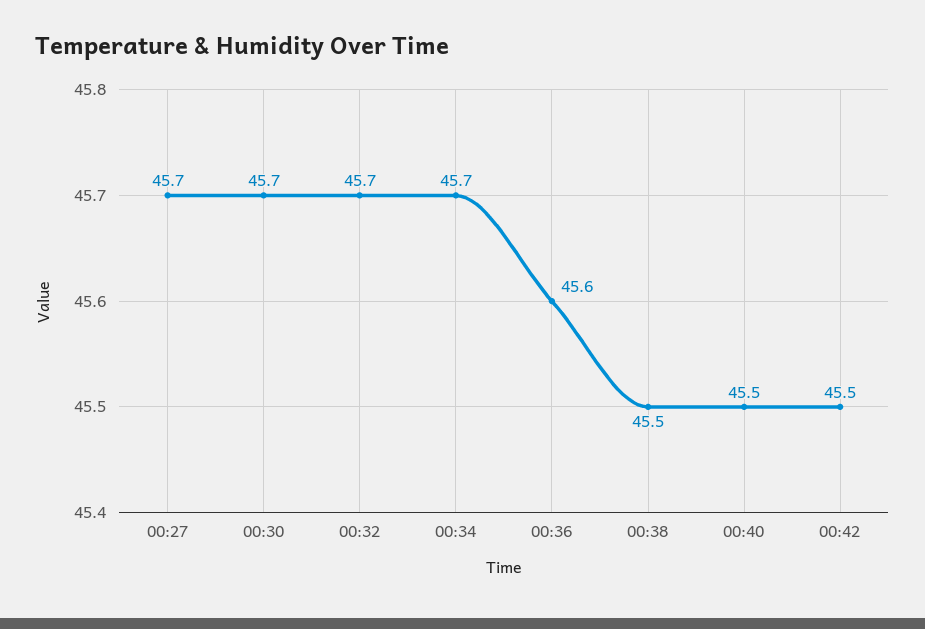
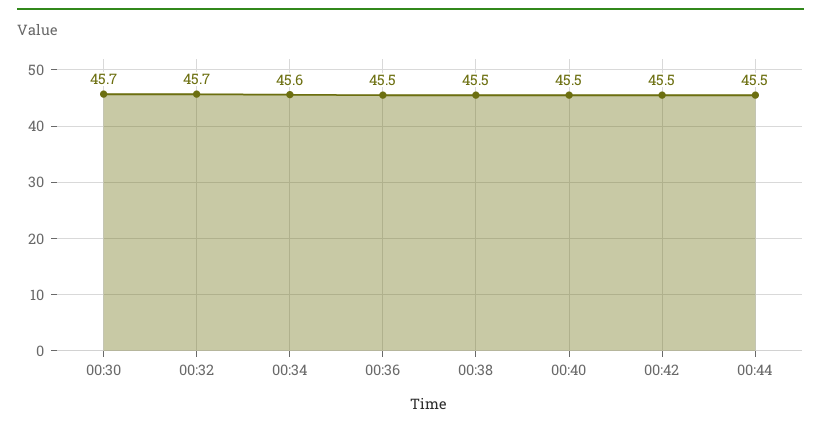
00:27: 45.7 -> none
00:34: 45.7 -> 45.6
00:36: 45.6 -> 45.5
00:44: none -> 45.5

